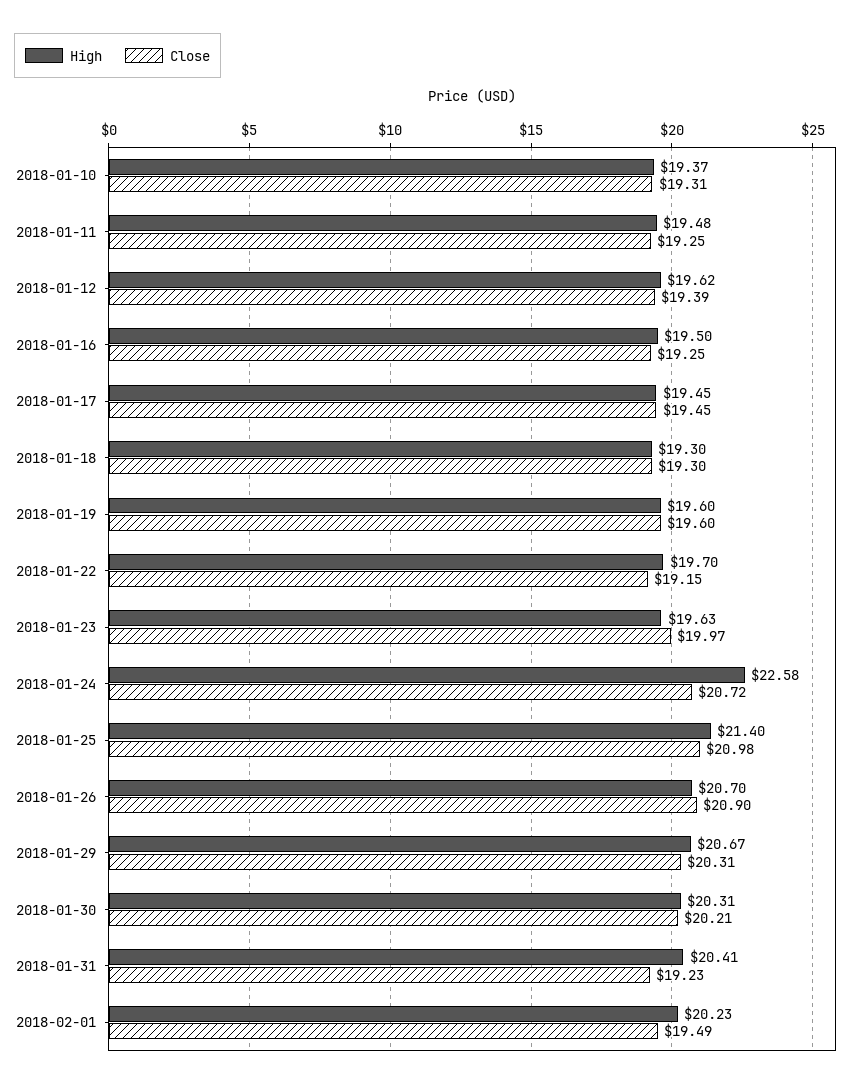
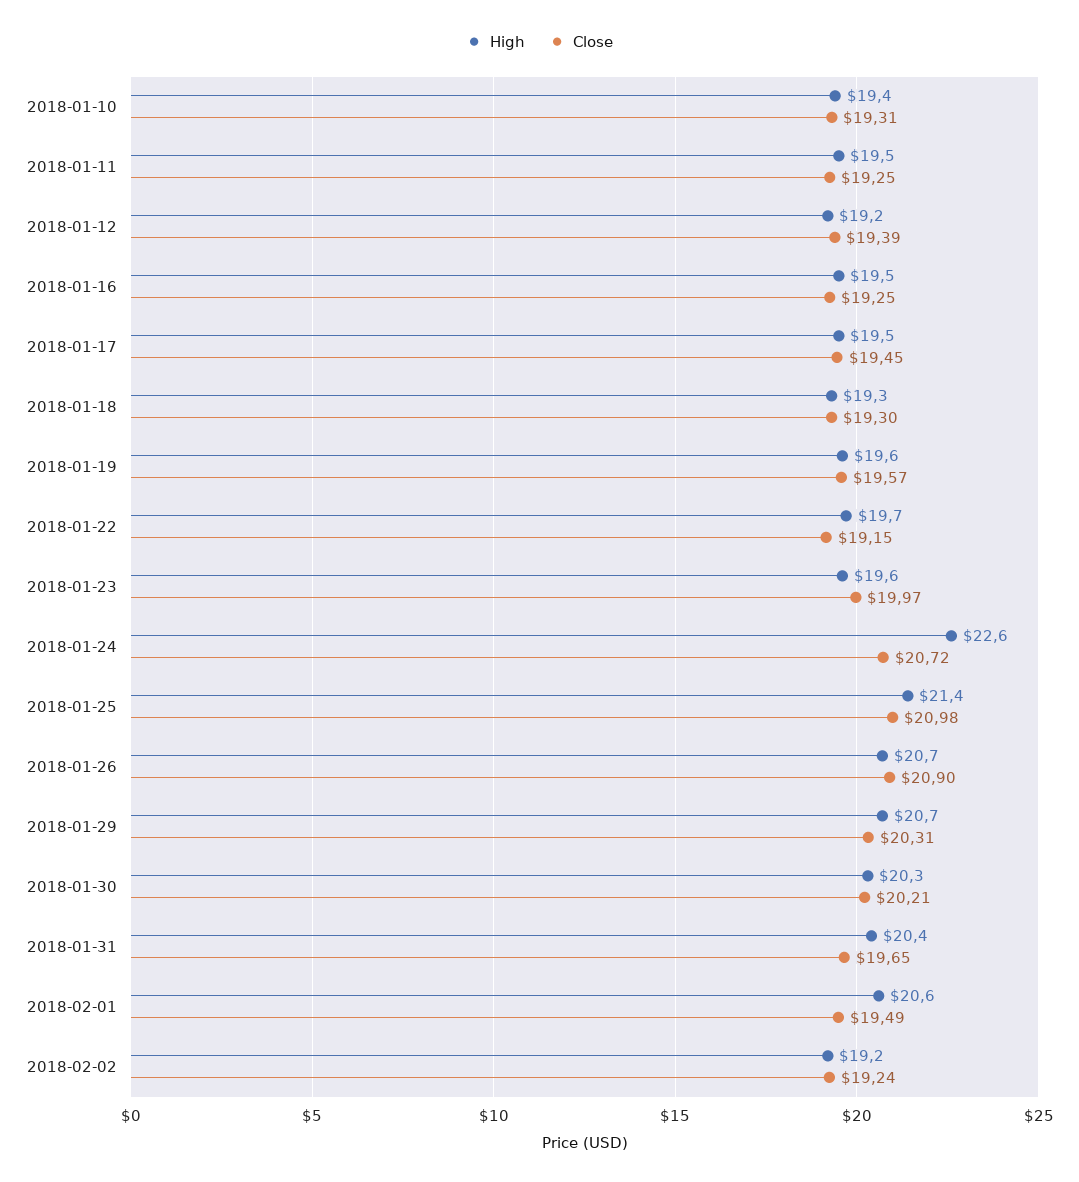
High, 2018-01-12: 19.62 -> 19.2
Close, 2018-01-19: 19.6 -> 19.57
Close, 2018-01-31: 19.23 -> 19.65
High, 2018-02-01: 20.23 -> 20.6
High, 2018-02-02: none -> 19.2
Close, 2018-02-02: none -> 19.24

